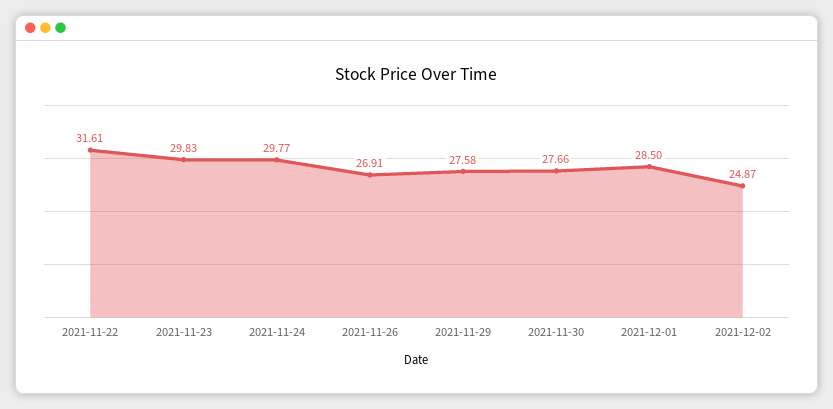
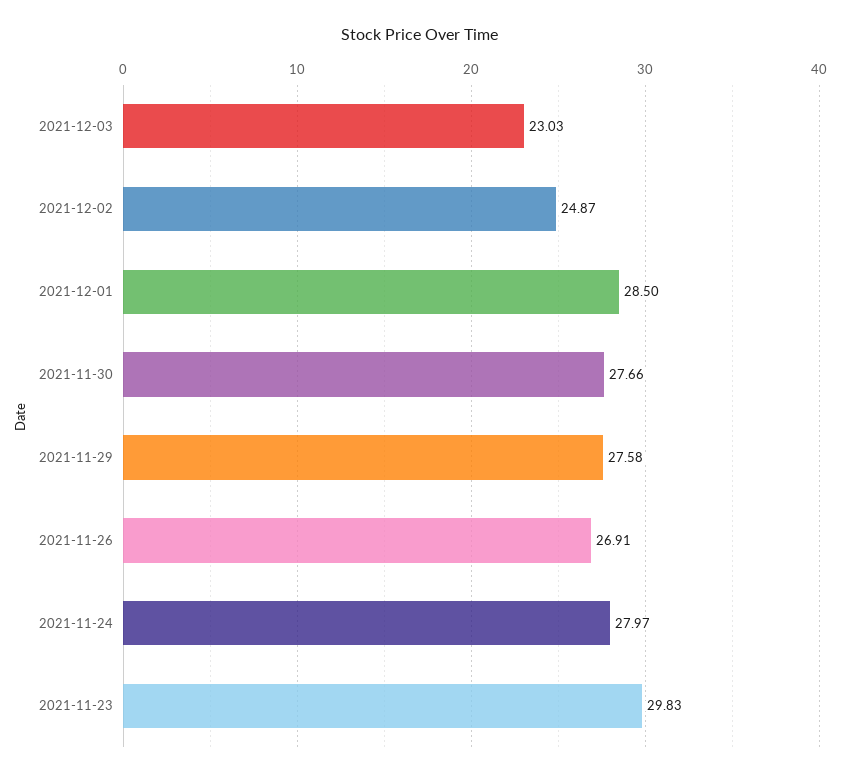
2021-11-22: 31.61 -> none
2021-11-24: 29.77 -> 27.97
2021-12-03: none -> 23.03

